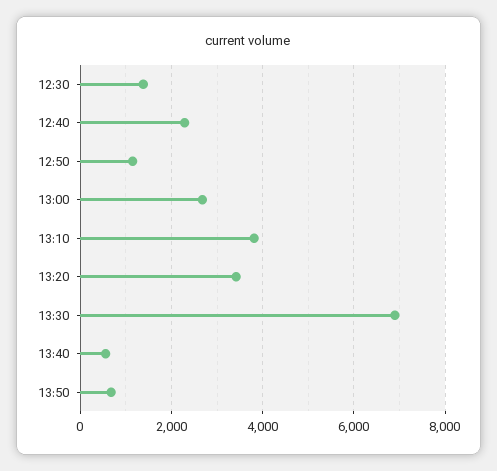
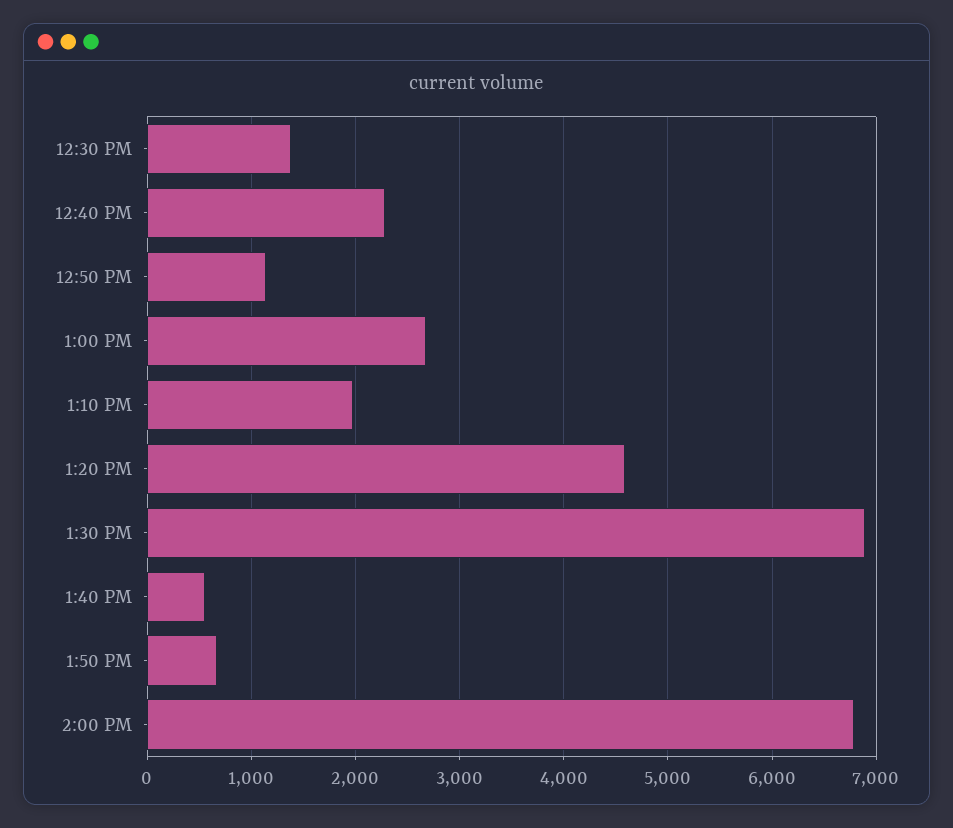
13:10: 3800 -> 2000
13:20: 3400 -> 4600
2:00 PM: none -> 6800

